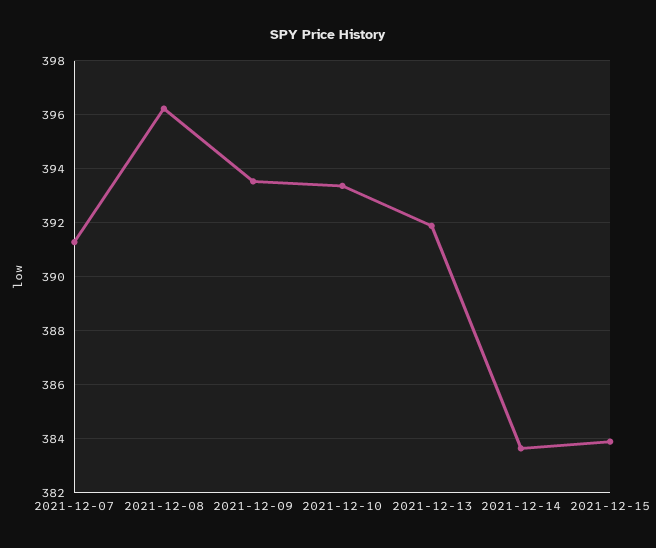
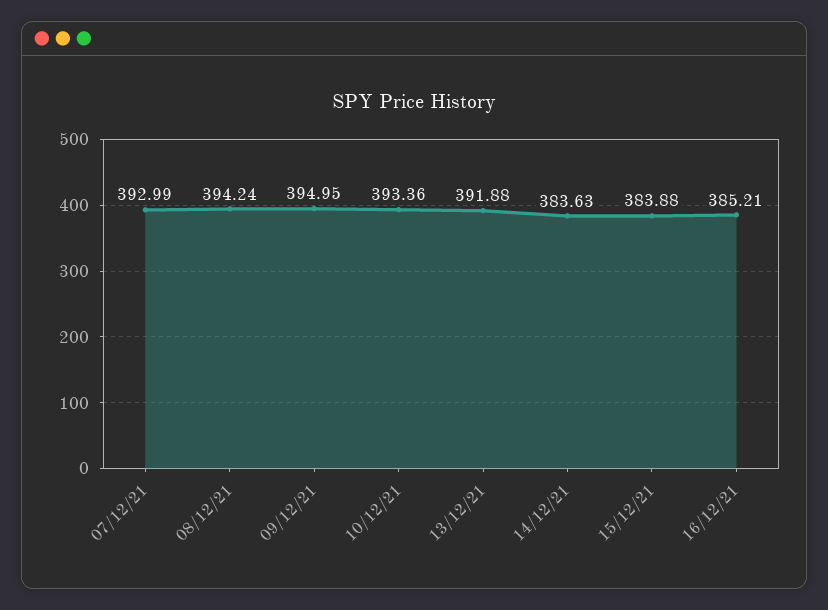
2021-12-07: 391.25 -> 392.99
2021-12-08: 396.25 -> 394.24
2021-12-09: 393.5 -> 394.95
16/12/21: none -> 385.21

